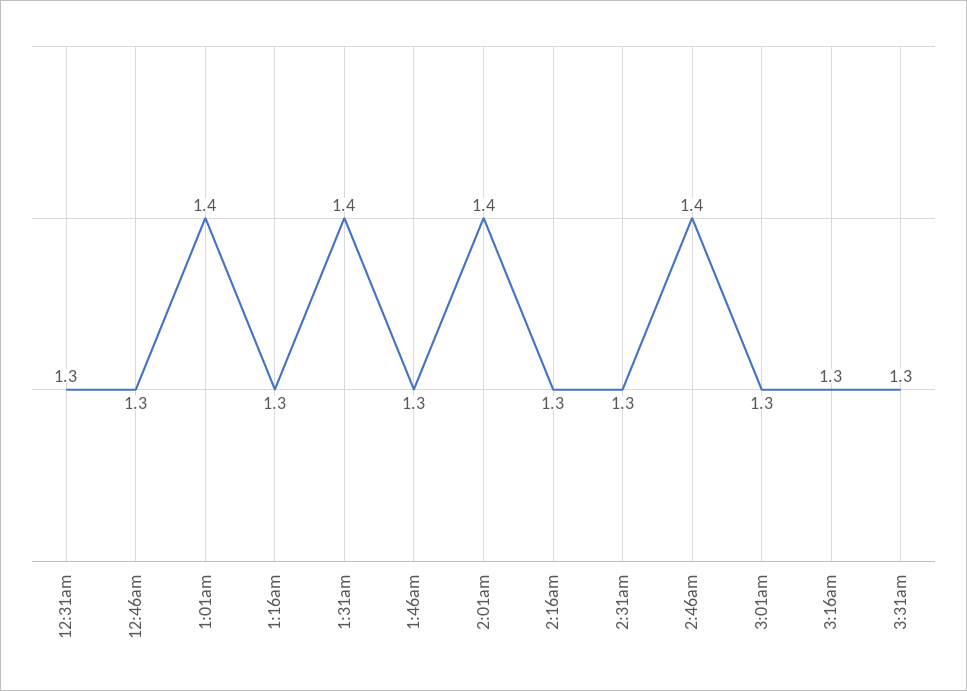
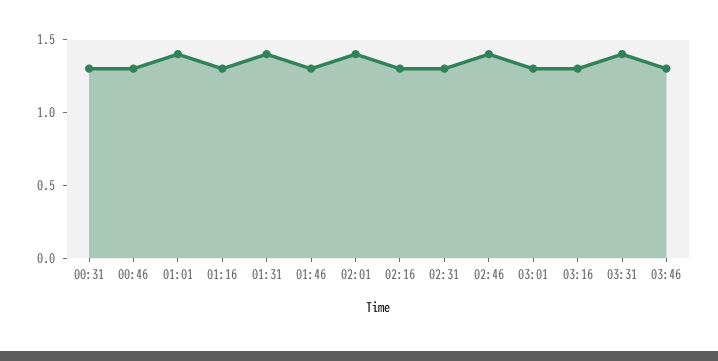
3:31am: 1.3 -> 1.4
03:46: none -> 1.3

